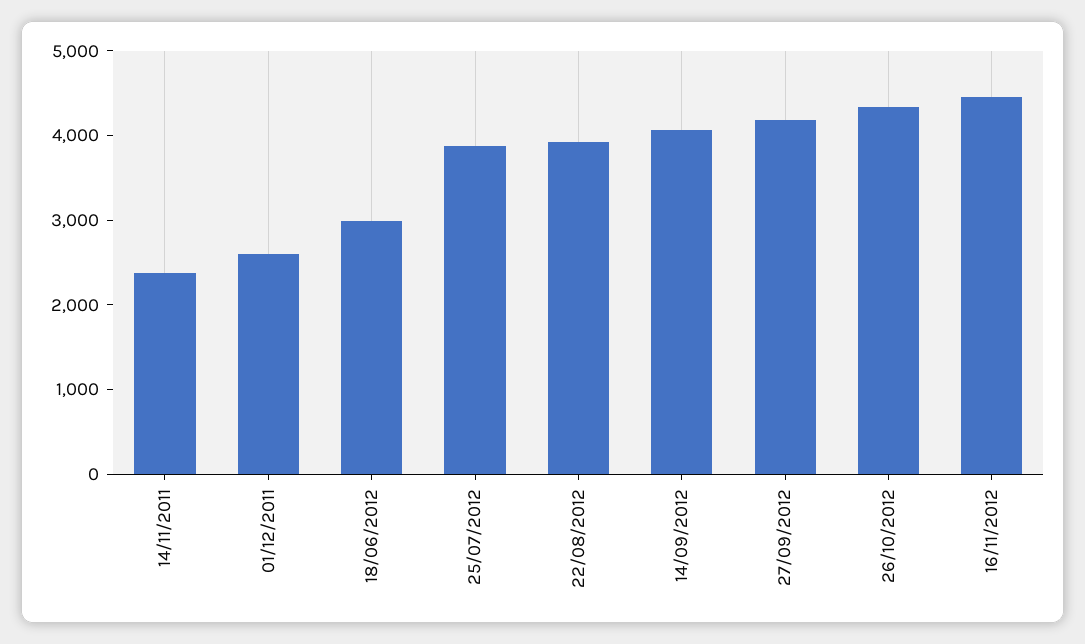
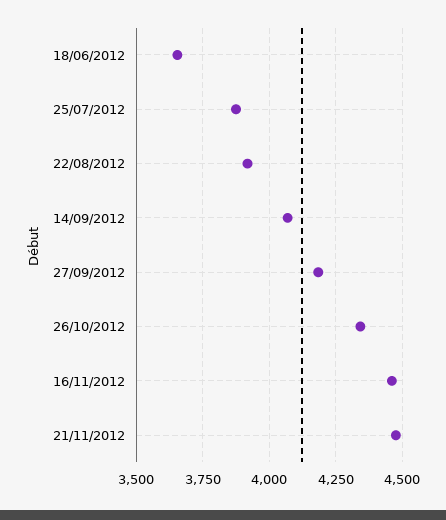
14/11/2011: 2400 -> none
01/12/2011: 2600 -> none
18/06/2012: 3000 -> 3650
21/11/2012: none -> 4475

